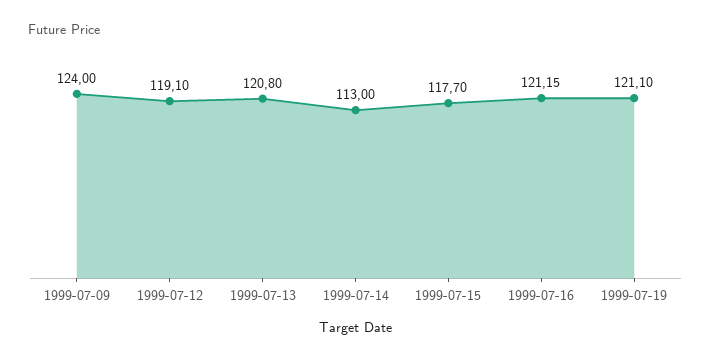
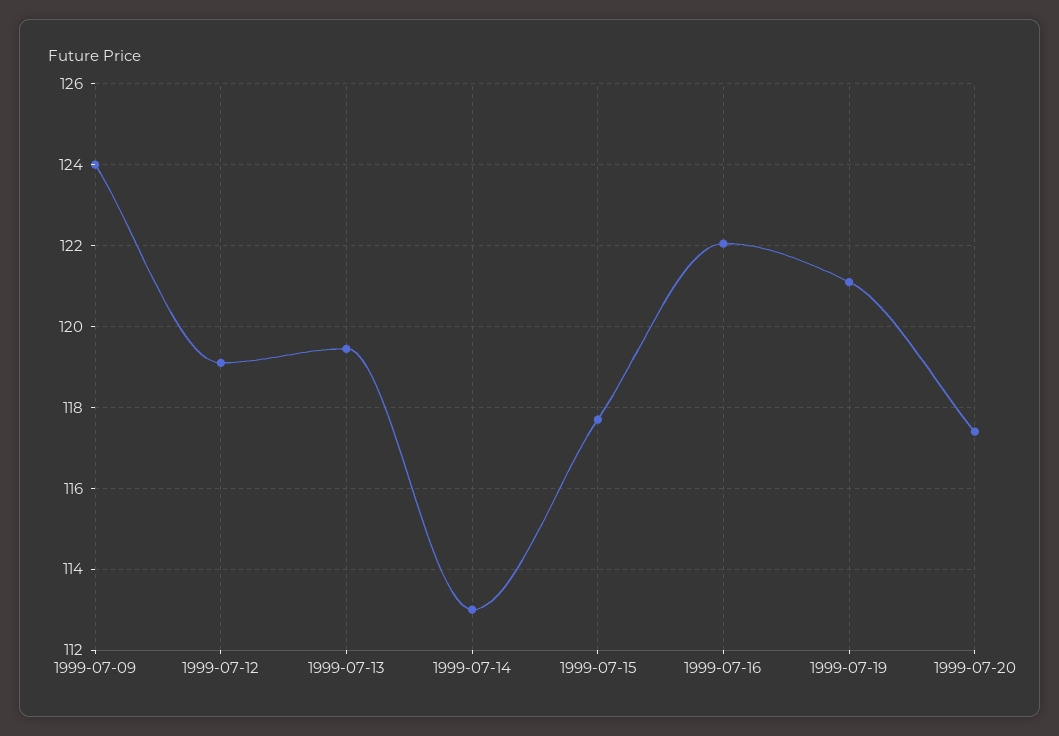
1999-07-13: 120.8 -> 119.4
1999-07-16: 121.15 -> 122
1999-07-20: none -> 117.4

